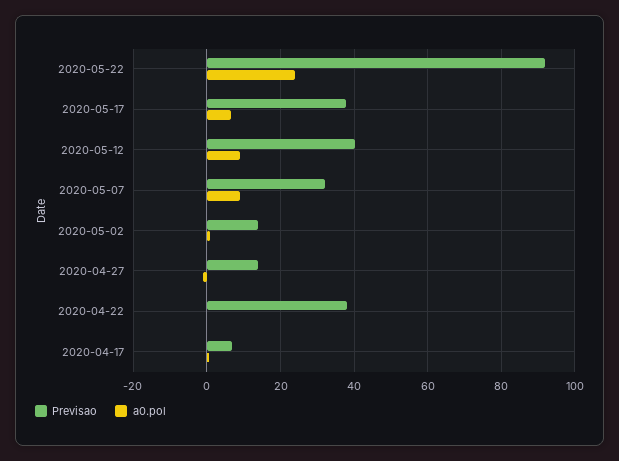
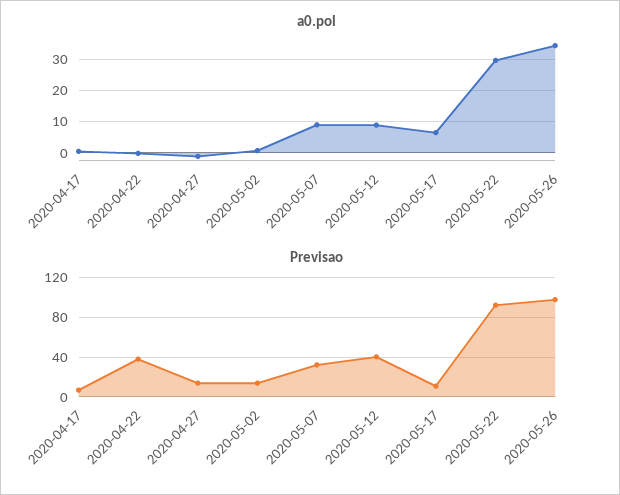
a0.pol, 2020-05-22: 24 -> 30
Previsao, 2020-05-17: 38 -> 10
a0.pol, 2020-05-26: none -> 34
Previsao, 2020-05-26: none -> 100

